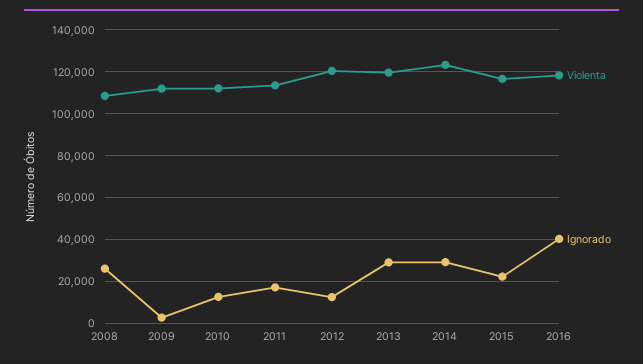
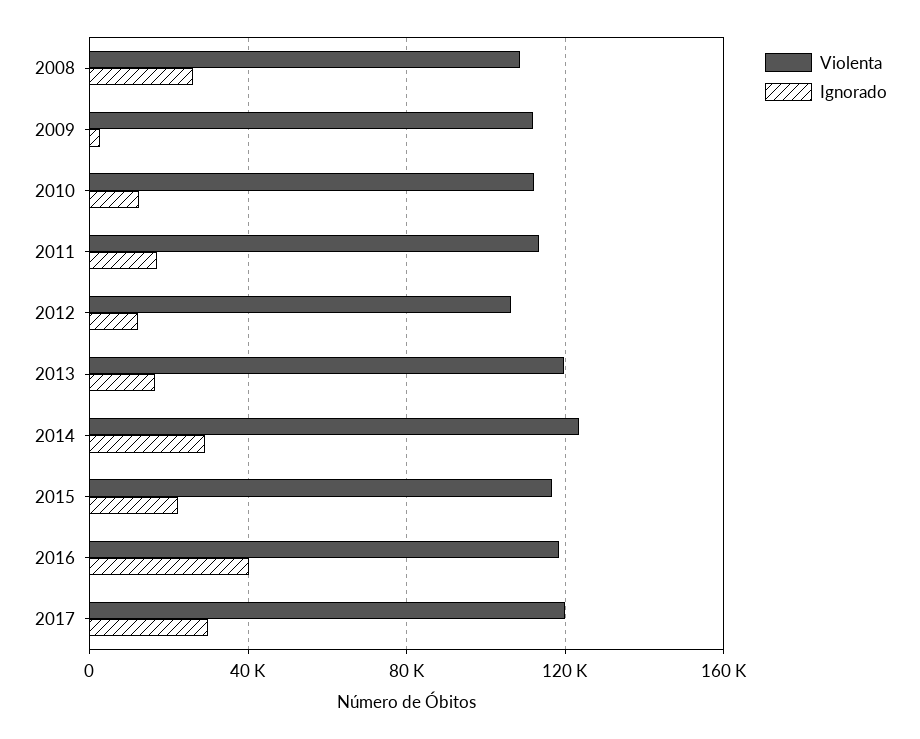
Violenta, 2012: 120000 -> 105000
Ignorado, 2013: 30000 -> 15000
Violenta, 2017: none -> 120000
Ignorado, 2017: none -> 30000

